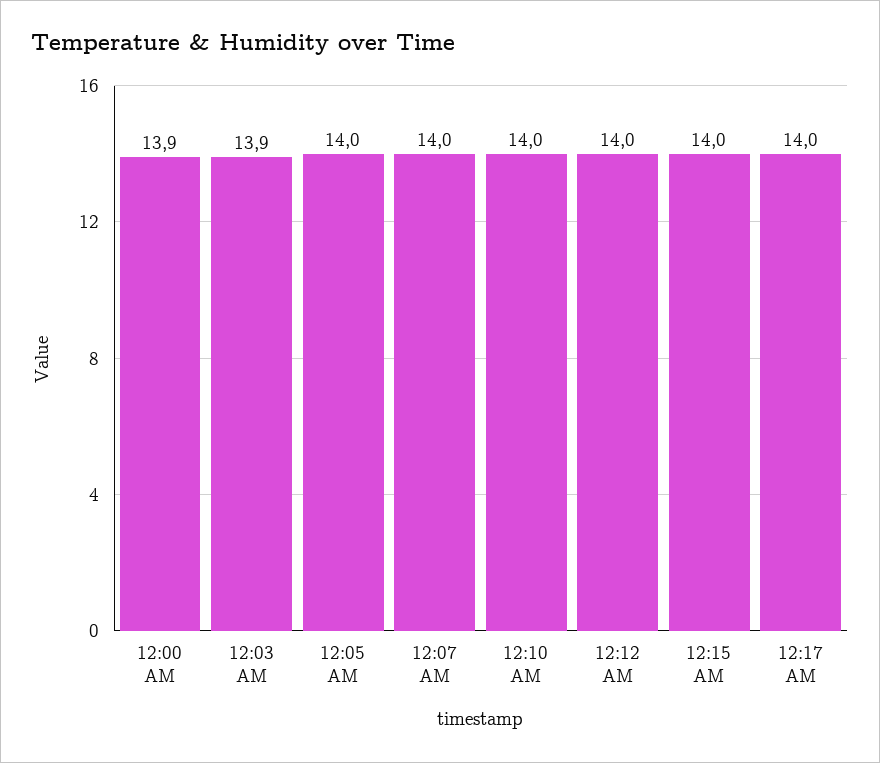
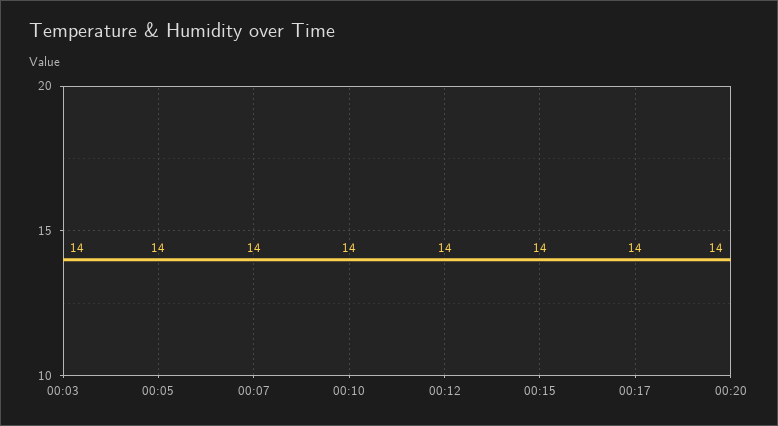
12:00 AM: 13.9 -> none
12:03 AM: 13.9 -> 14
00:20: none -> 14

